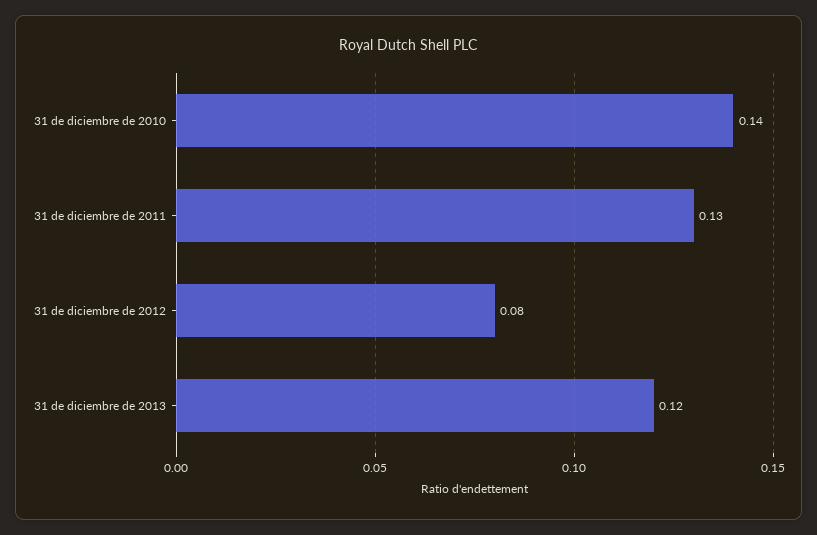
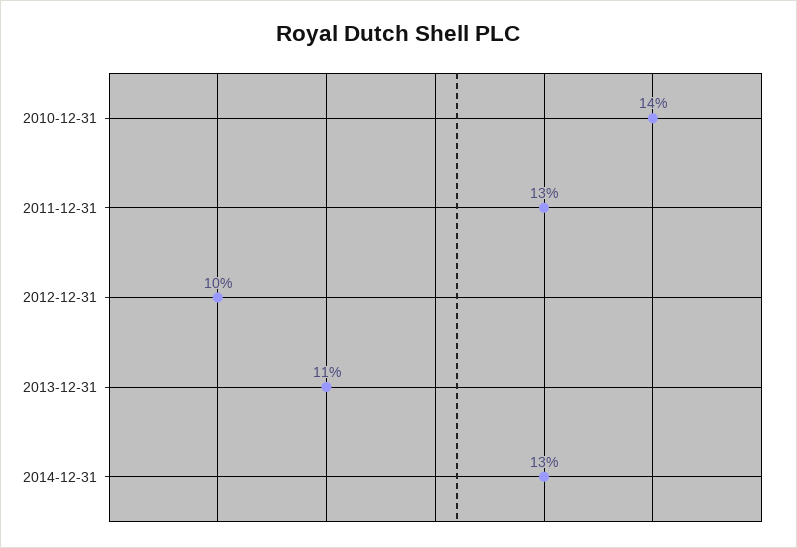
31 de diciembre de 2012: 0.08 -> 0.1
31 de diciembre de 2013: 0.12 -> 0.11
2014-12-31: none -> 0.13

